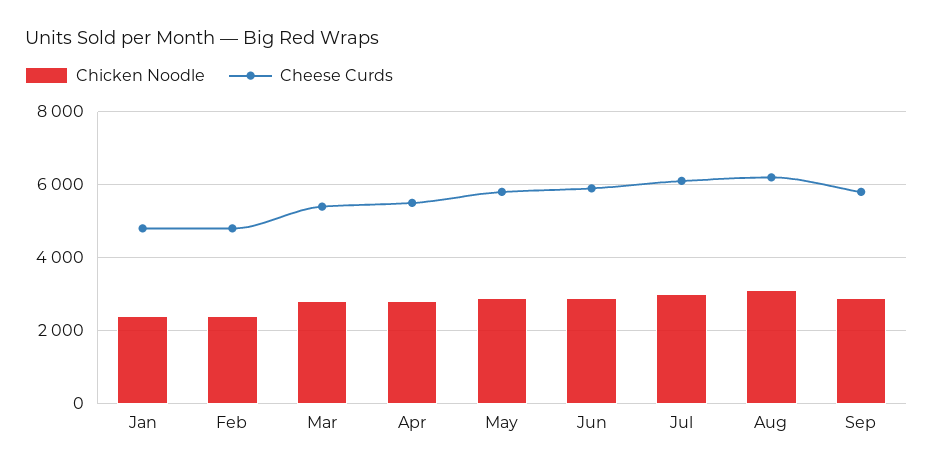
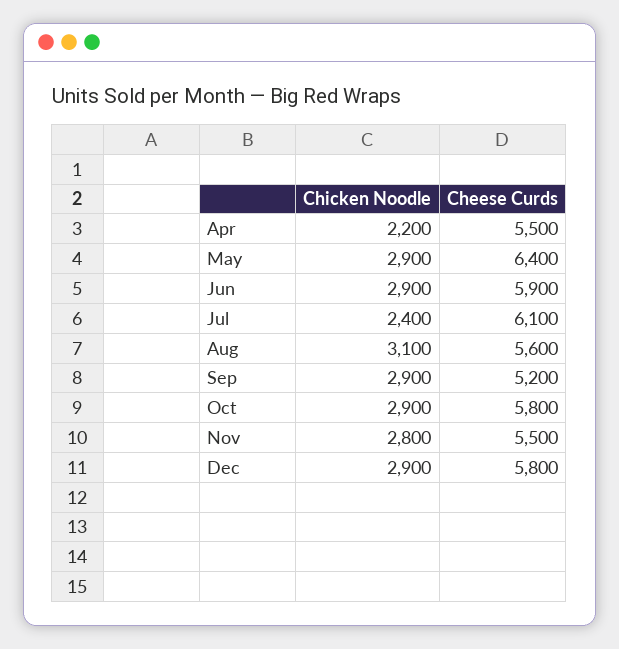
Chicken Noodle, Jan: 2400 -> none
Cheese Curds, Jan: 4800 -> none
Chicken Noodle, Feb: 2400 -> none
Cheese Curds, Feb: 4800 -> none
Chicken Noodle, Mar: 2800 -> none
Cheese Curds, Mar: 5400 -> none
Chicken Noodle, Apr: 2800 -> 2200
Cheese Curds, May: 5800 -> 6400
Chicken Noodle, Jul: 3000 -> 2400
Cheese Curds, Aug: 6200 -> 5600
Cheese Curds, Sep: 5800 -> 5200
Chicken Noodle, Oct: none -> 2900
Cheese Curds, Oct: none -> 5800
Chicken Noodle, Nov: none -> 2800
Cheese Curds, Nov: none -> 5500
Chicken Noodle, Dec: none -> 2900
Cheese Curds, Dec: none -> 5800

